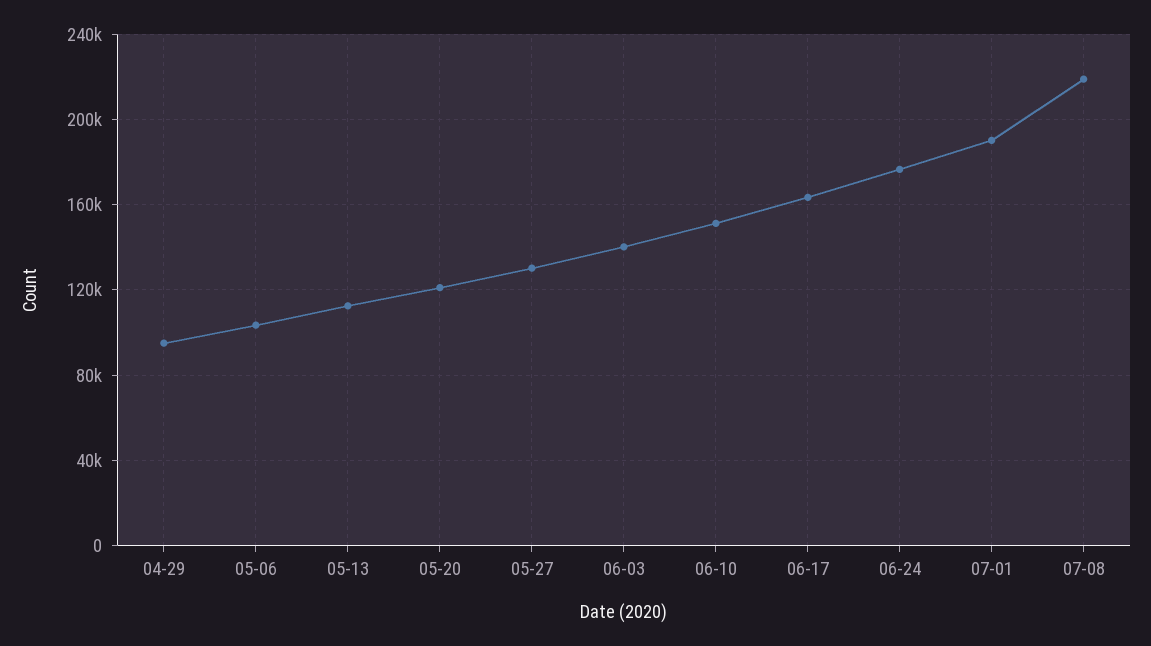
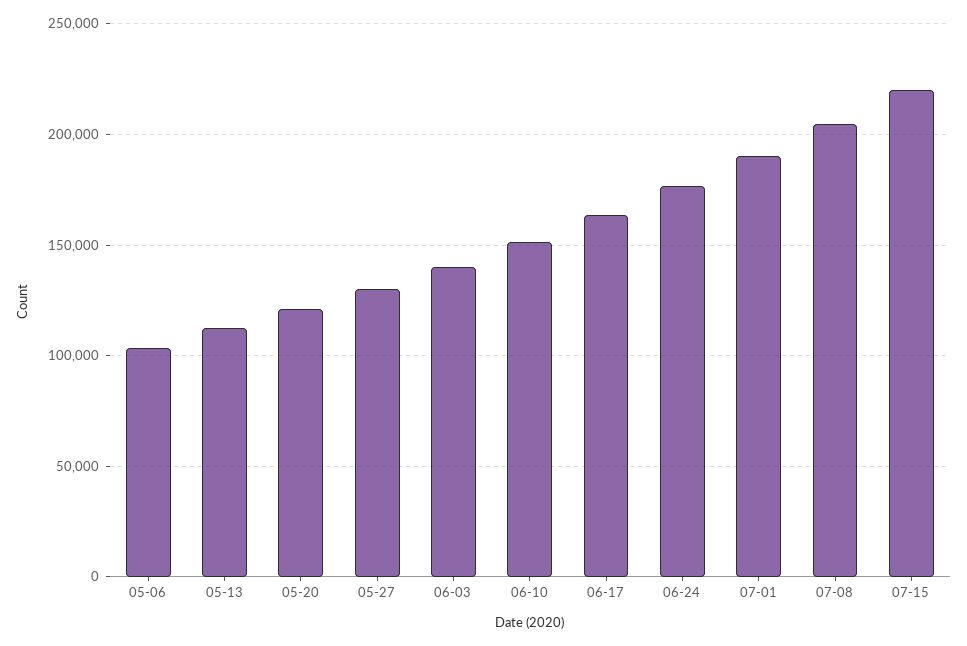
04-29: 95000 -> none
07-08: 220000 -> 205000
07-15: none -> 220000

